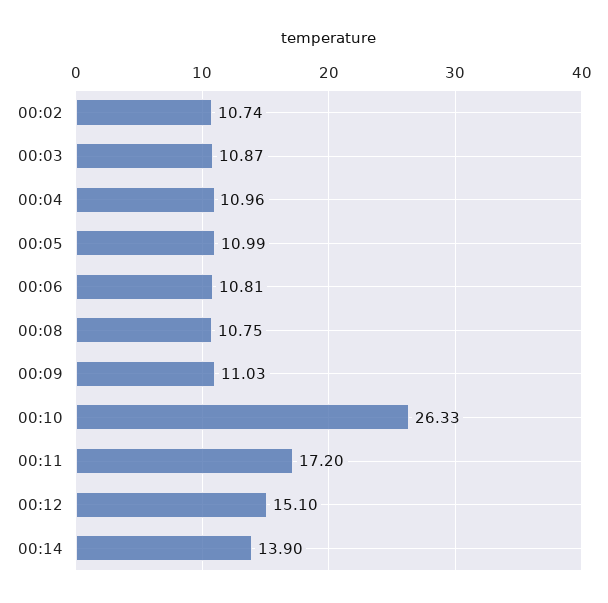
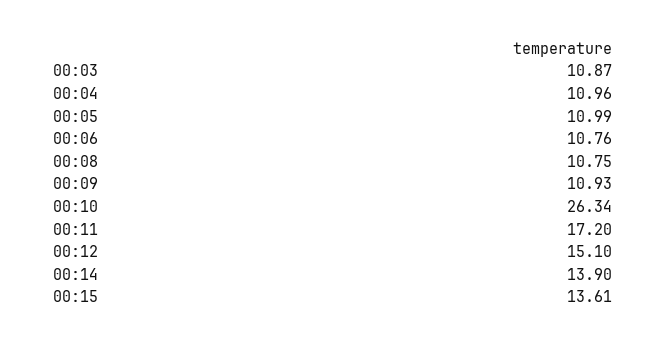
00:02: 10.74 -> none
00:06: 10.81 -> 10.76
00:09: 11.03 -> 10.93
00:10: 26.33 -> 26.34
00:15: none -> 13.61

